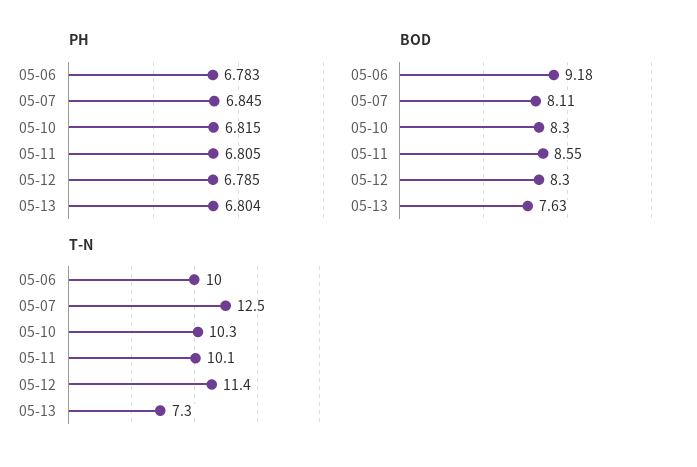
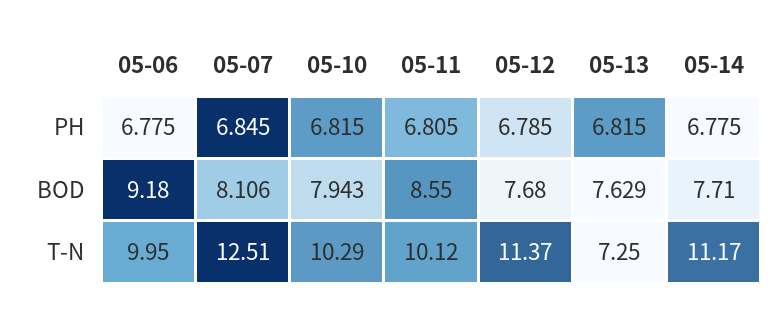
PH, 05-06: 6.783 -> 6.775
PH, 05-13: 6.804 -> 6.815
BOD, 05-10: 8.3 -> 7.943
BOD, 05-12: 8.3 -> 7.68
PH, 05-14: none -> 6.775
BOD, 05-14: none -> 7.71
T-N, 05-14: none -> 11.17

